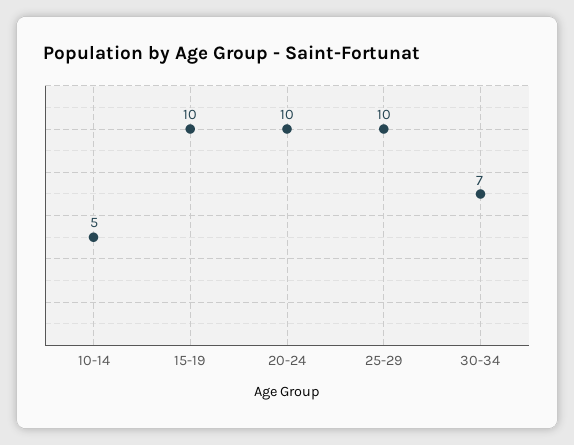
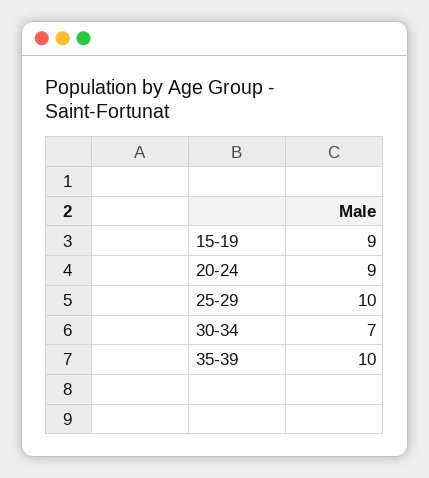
10-14: 5 -> none
15-19: 10 -> 9
20-24: 10 -> 9
35-39: none -> 10

